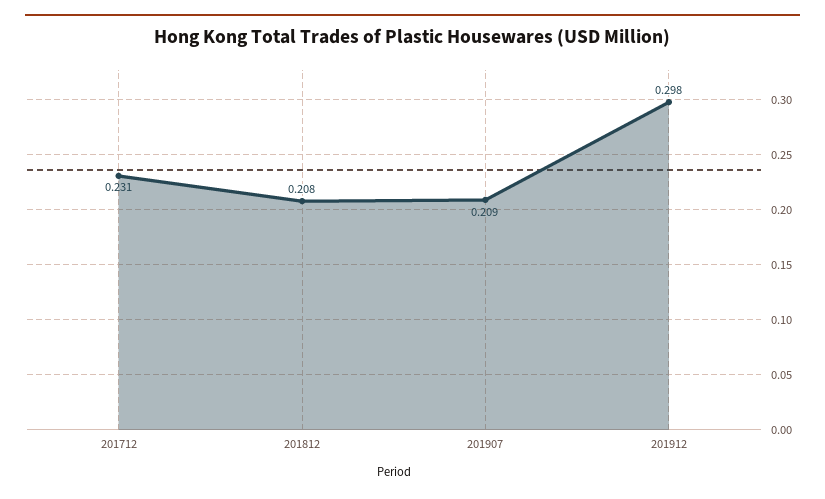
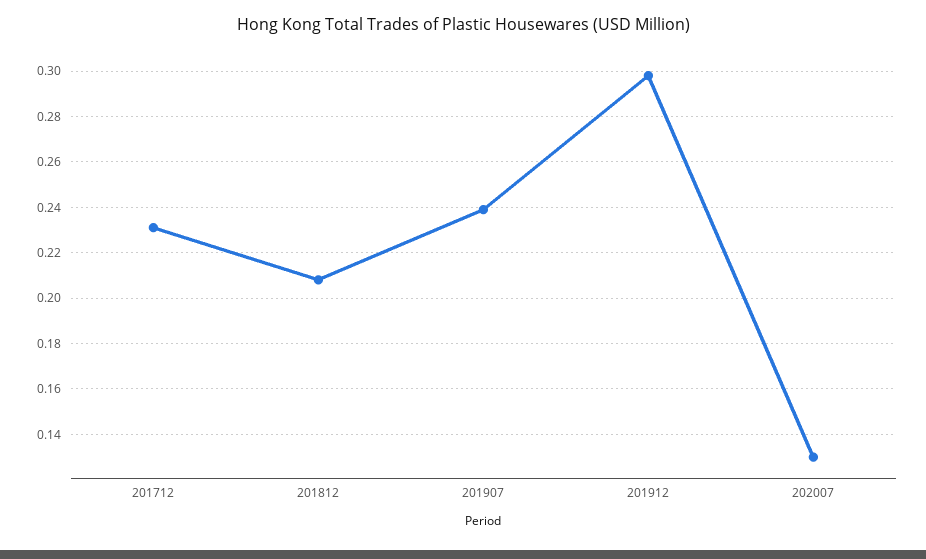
201907: 0.209 -> 0.24
202007: none -> 0.13

